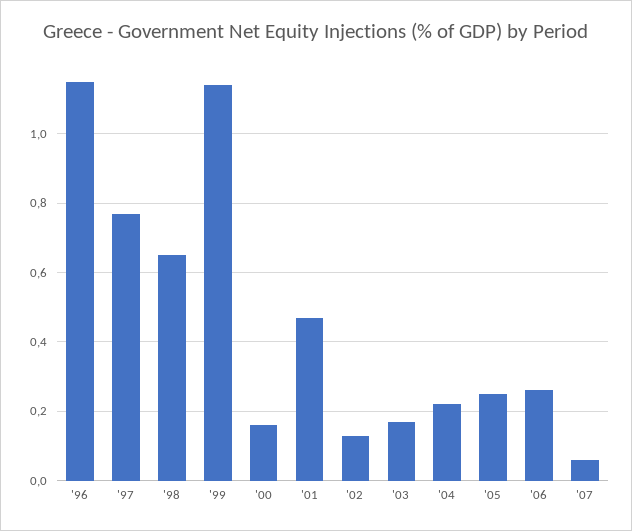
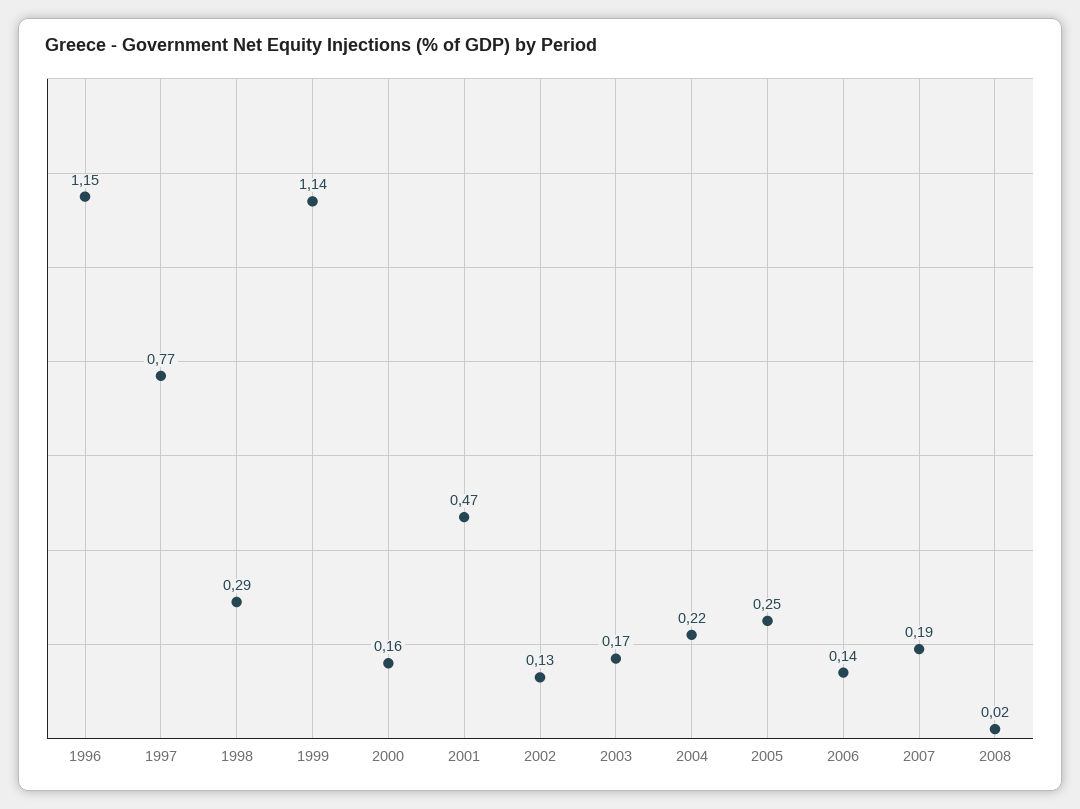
'98: 0.65 -> 0.29
'06: 0.25 -> 0.14
'07: 0.05 -> 0.19
2008: none -> 0.02

